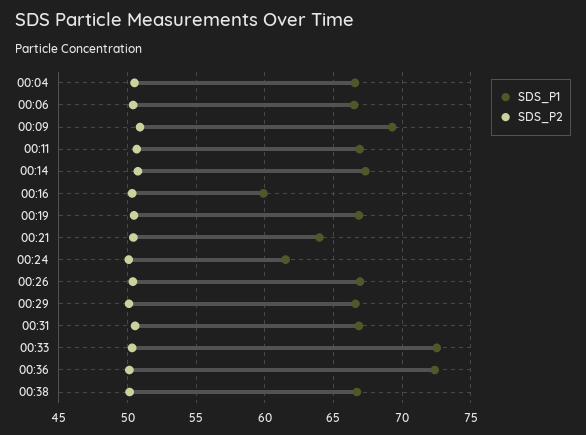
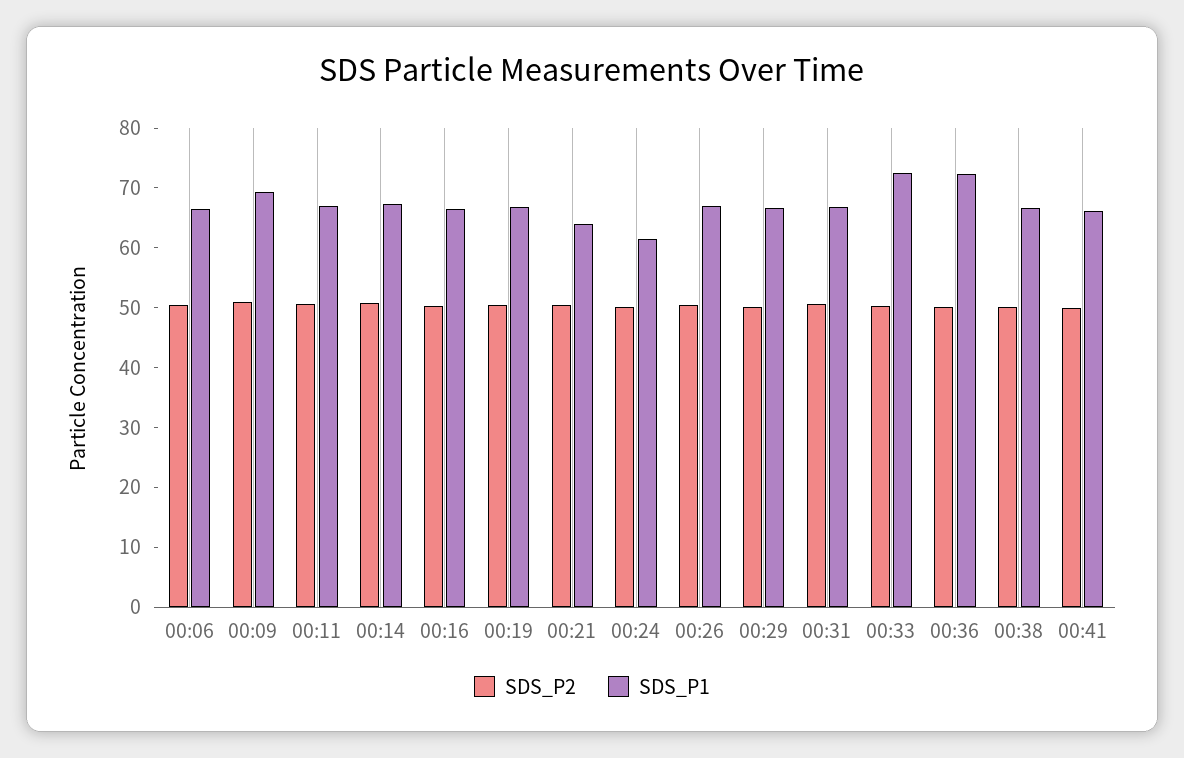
SDS_P1, 00:04: 66.5 -> none
SDS_P2, 00:04: 50.5 -> none
SDS_P1, 00:16: 60 -> 66
SDS_P2, 00:41: none -> 50
SDS_P1, 00:41: none -> 66

